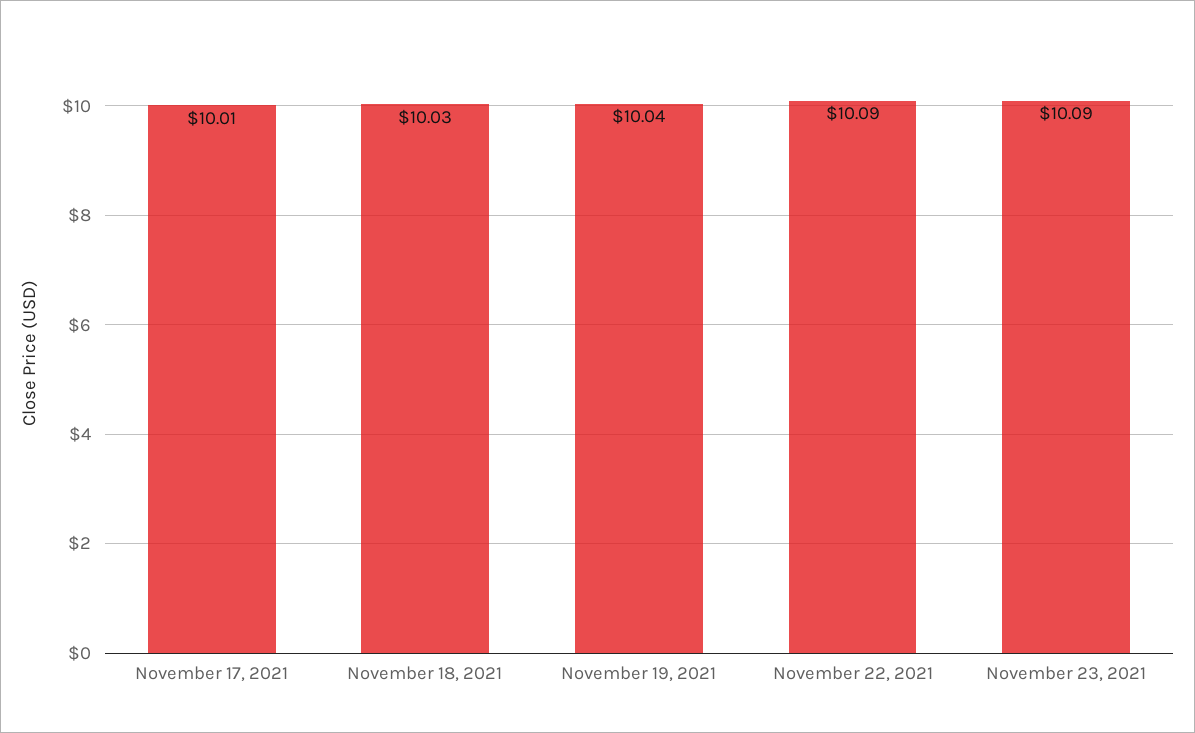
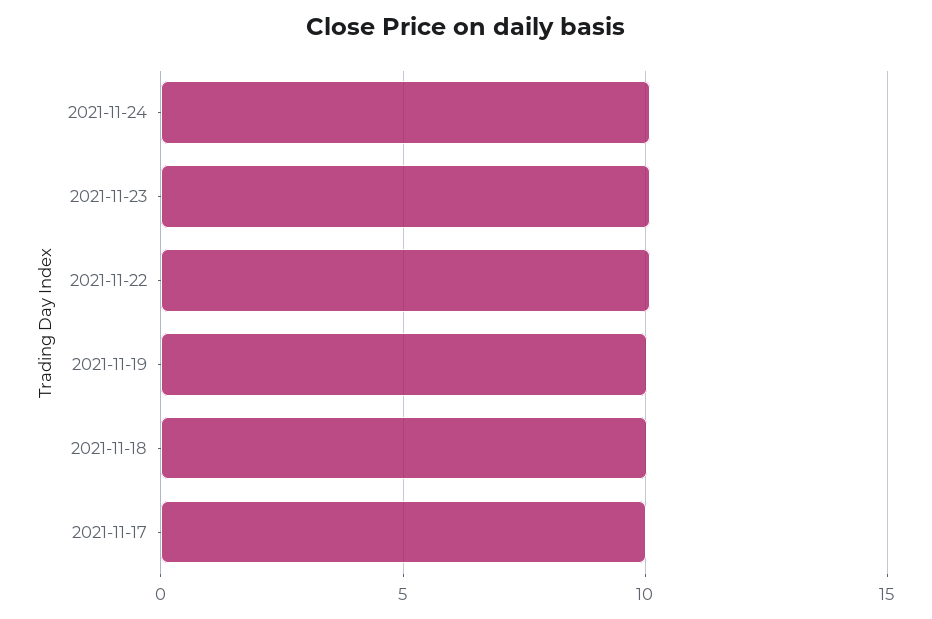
2021-11-24: none -> 10

